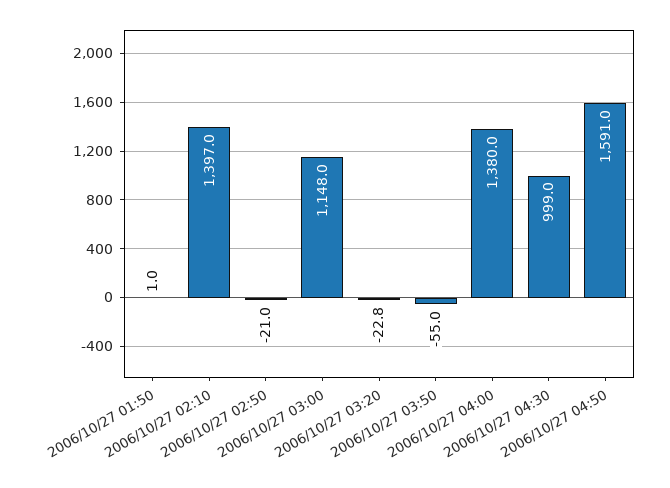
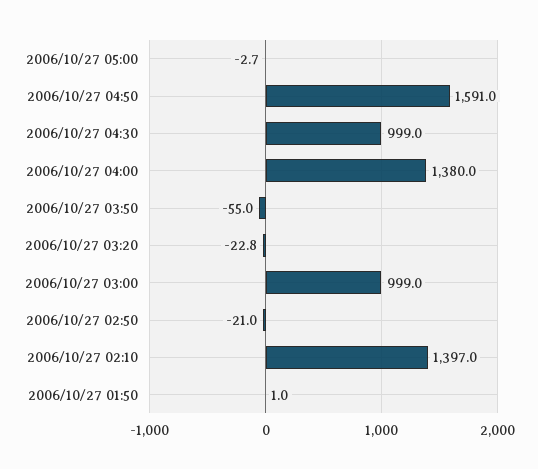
2006/10/27 03:00: 1148 -> 999
2006/10/27 05:00: none -> -2.7

